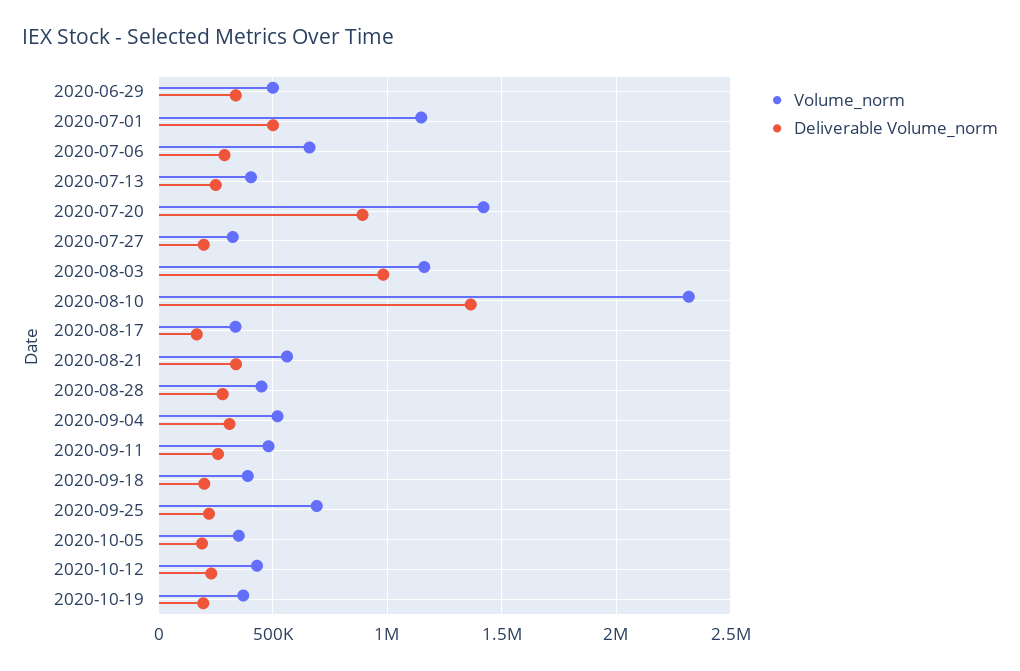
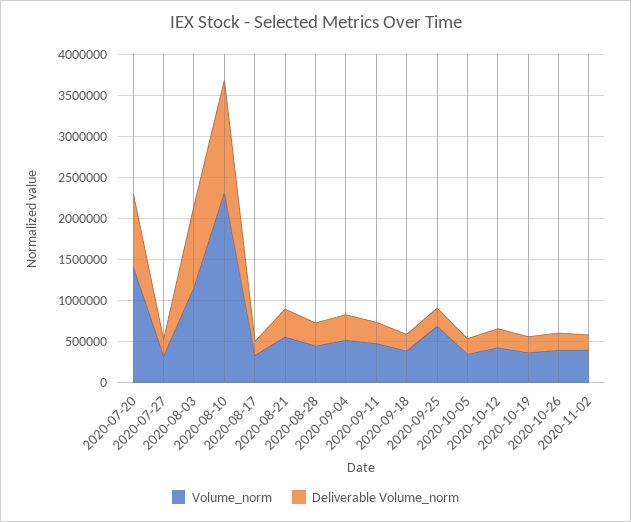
Volume_norm, 2020-06-29: 500000 -> none
Deliverable Volume_norm, 2020-06-29: 350000 -> none
Volume_norm, 2020-07-01: 1150000 -> none
Deliverable Volume_norm, 2020-07-01: 500000 -> none
Volume_norm, 2020-07-06: 650000 -> none
Deliverable Volume_norm, 2020-07-06: 300000 -> none
Volume_norm, 2020-07-13: 400000 -> none
Deliverable Volume_norm, 2020-07-13: 250000 -> none
Volume_norm, 2020-10-26: none -> 400000
Deliverable Volume_norm, 2020-10-26: none -> 200000
Volume_norm, 2020-11-02: none -> 400000
Deliverable Volume_norm, 2020-11-02: none -> 200000

